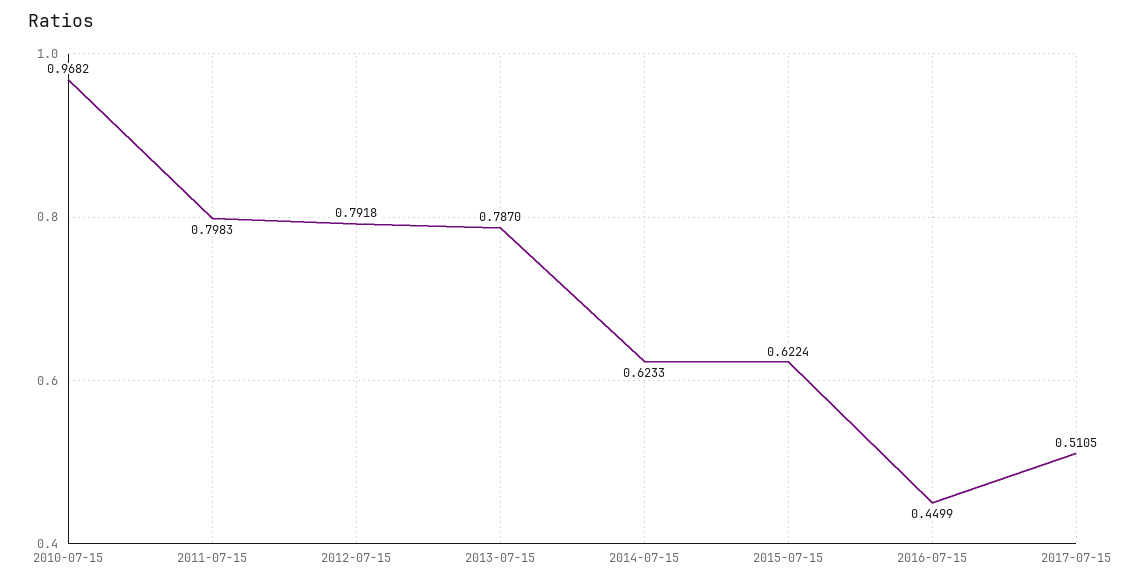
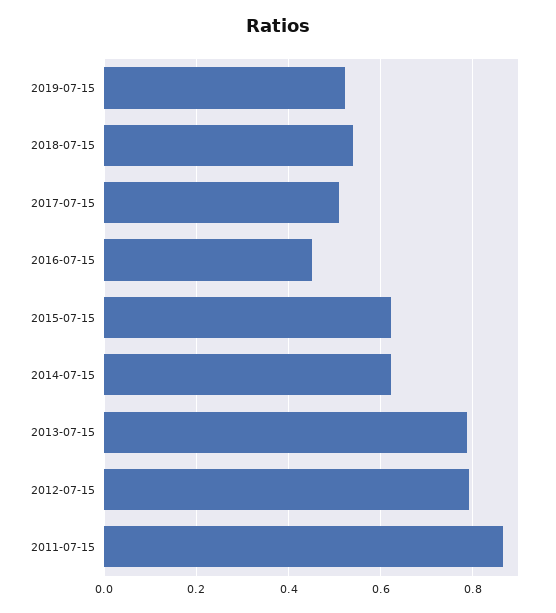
2010-07-15: 0.9682 -> none
2011-07-15: 0.7983 -> 0.86
2019-07-15: none -> 0.52
2018-07-15: none -> 0.54

